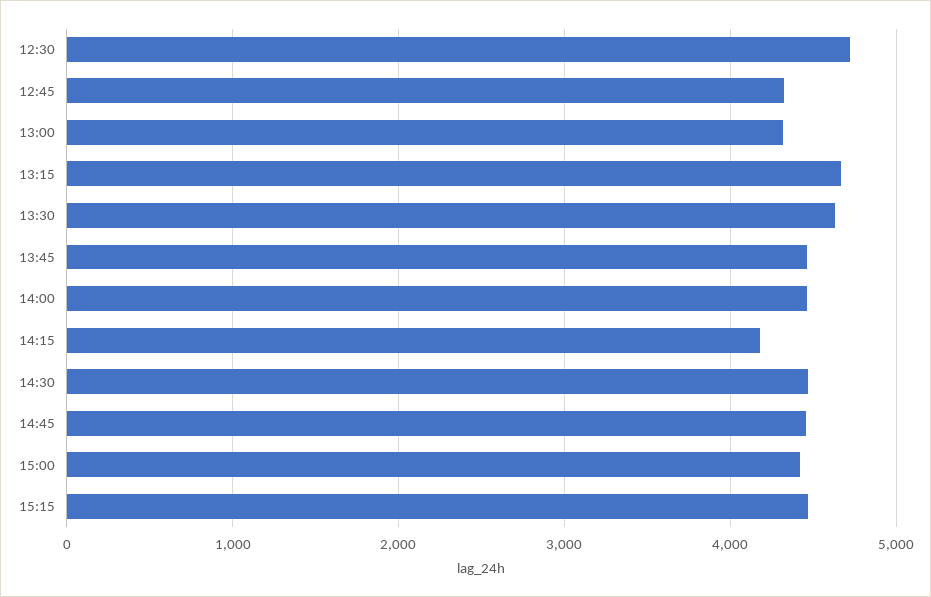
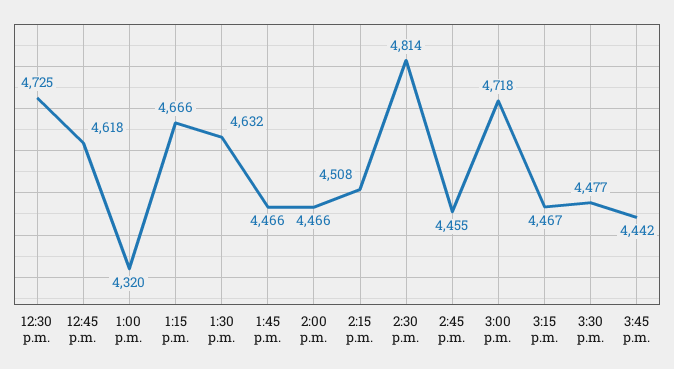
12:45: 4300 -> 4618
14:15: 4200 -> 4508
14:30: 4500 -> 4814
15:00: 4400 -> 4718
3:30 p.m.: none -> 4477
3:45 p.m.: none -> 4442

